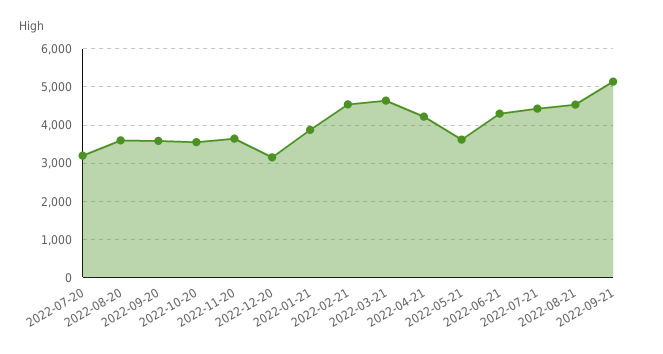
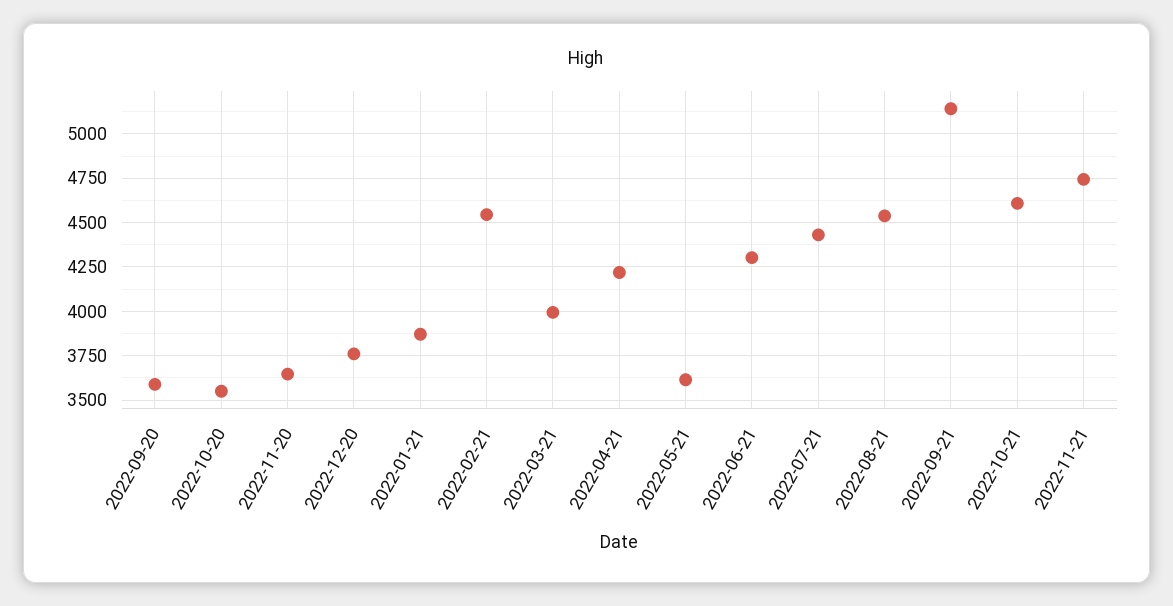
2022-07-20: 3200 -> none
2022-08-20: 3600 -> none
2022-12-20: 3200 -> 3750
2022-03-21: 4600 -> 4000
2022-10-21: none -> 4600
2022-11-21: none -> 4750

